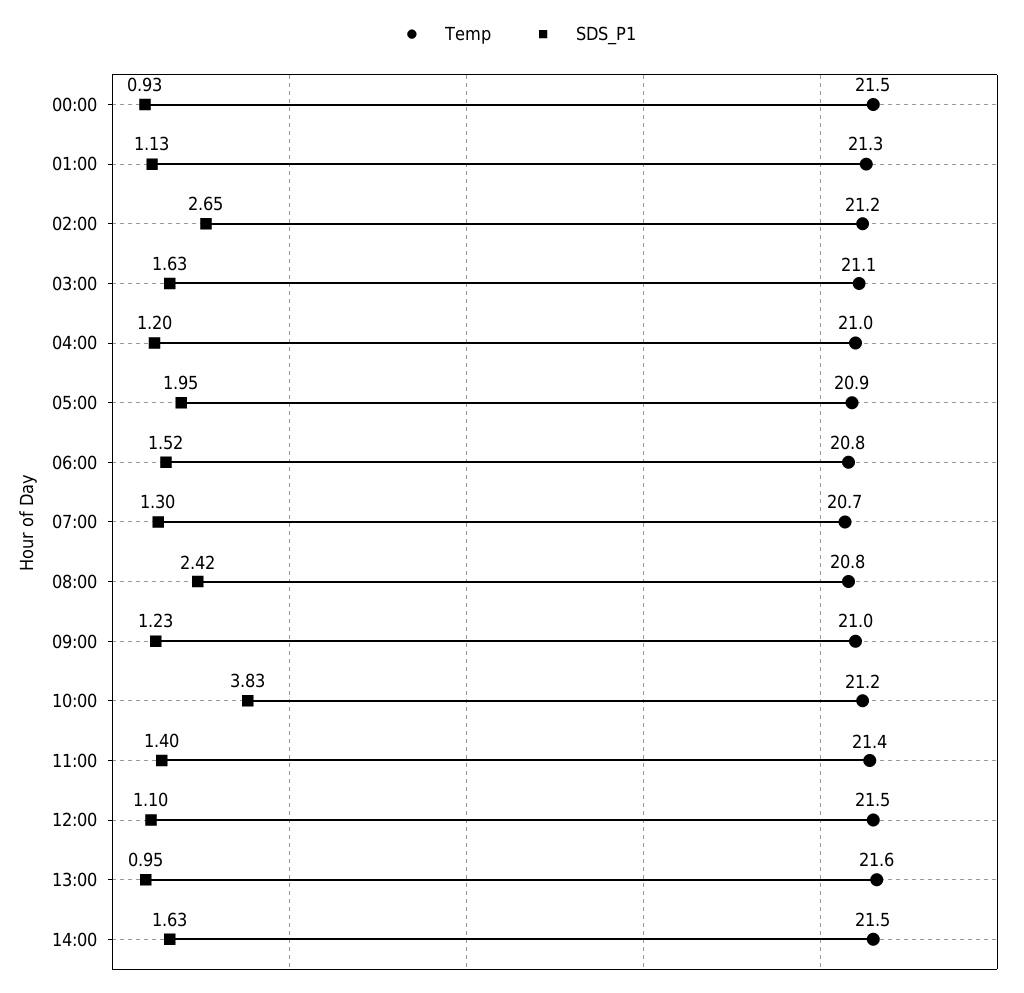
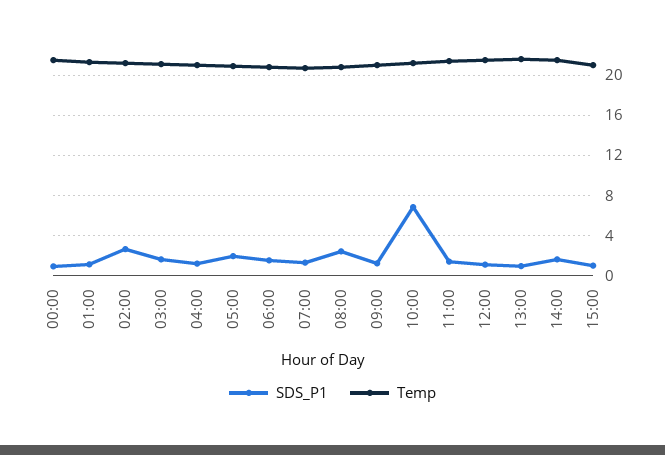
SDS_P1, 10:00: 3.83 -> 7
SDS_P1, 15:00: none -> 1
Temp, 15:00: none -> 21

